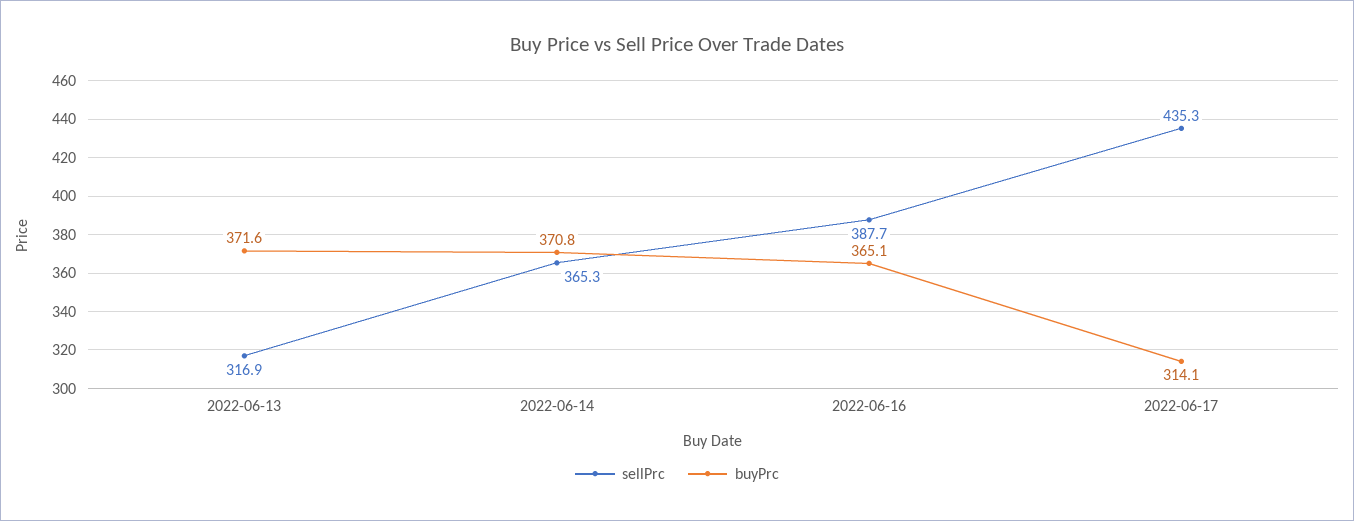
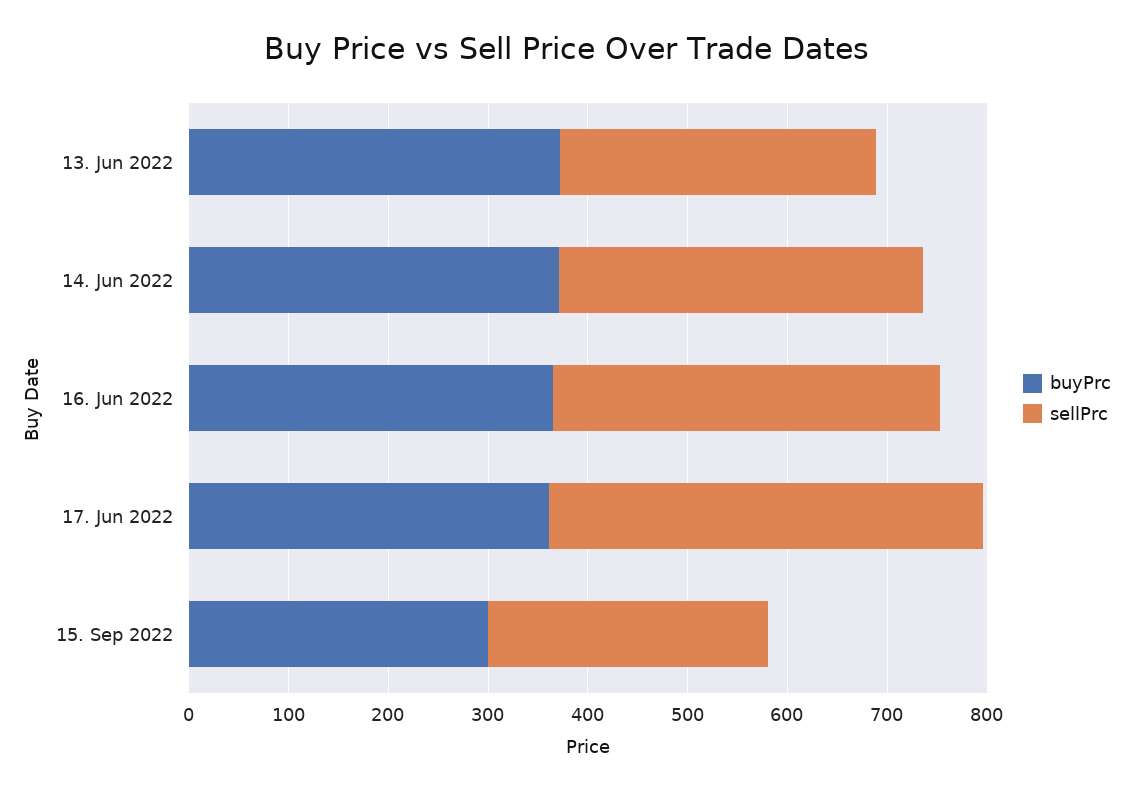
buyPrc, 2022-06-17: 314.1 -> 360
buyPrc, 15. Sep 2022: none -> 300
sellPrc, 15. Sep 2022: none -> 280

